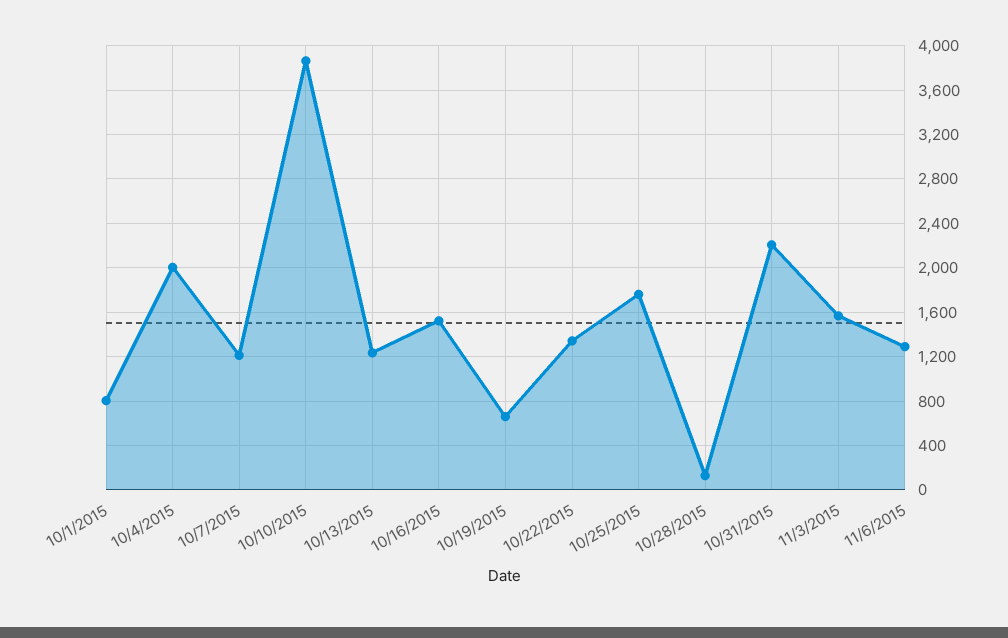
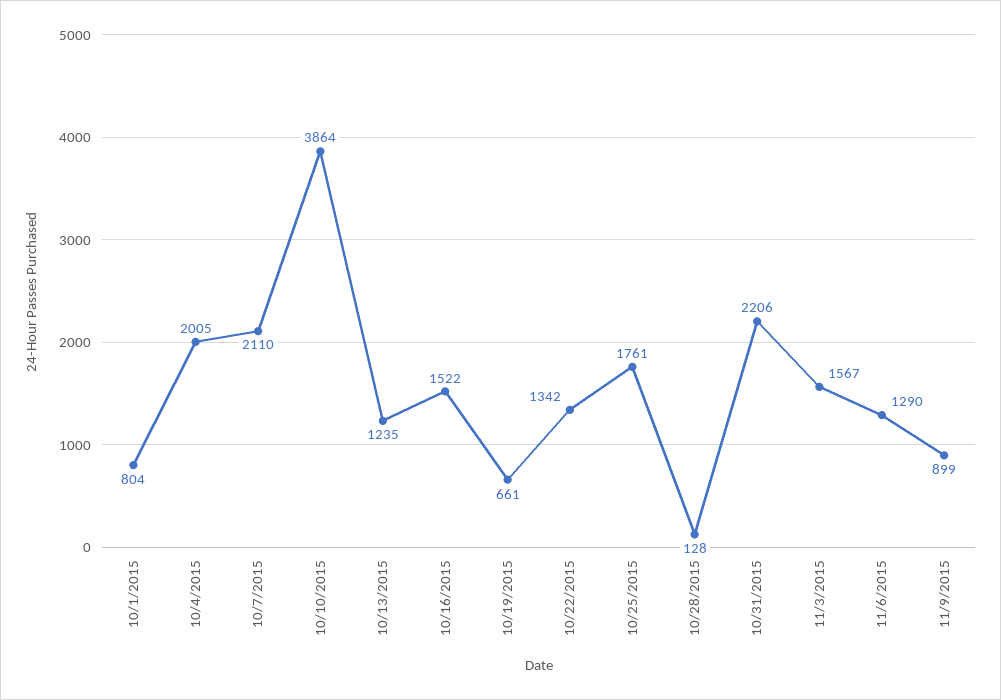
10/7/2015: 1200 -> 2110
11/9/2015: none -> 899

